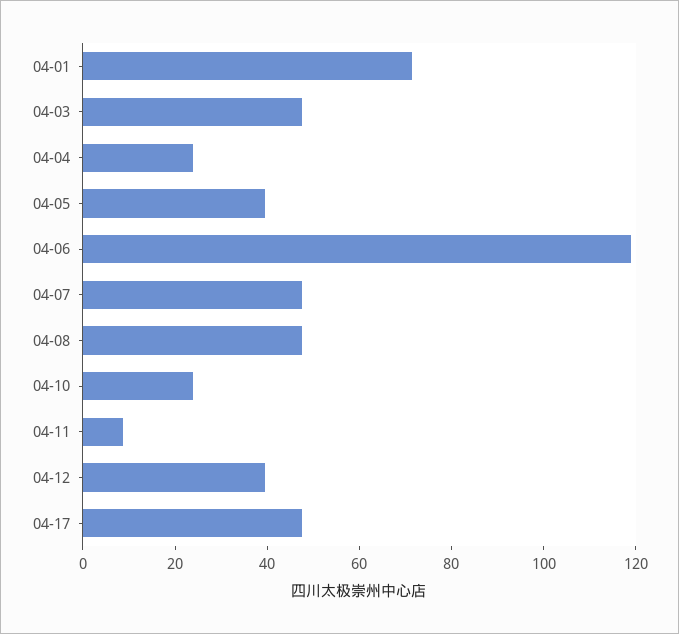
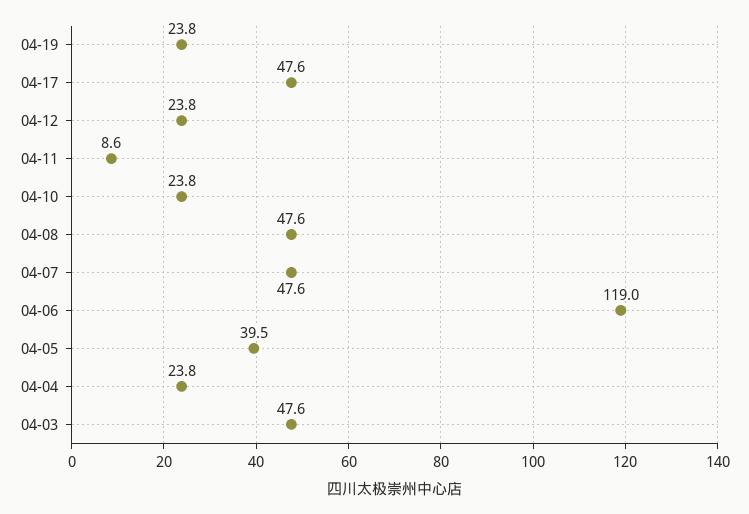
04-01: 70 -> none
04-12: 40 -> 23.8
04-19: none -> 23.8

